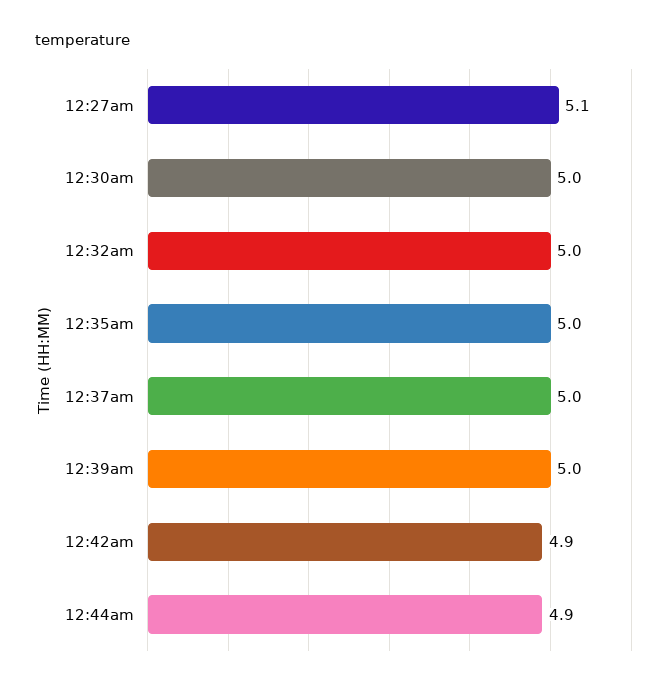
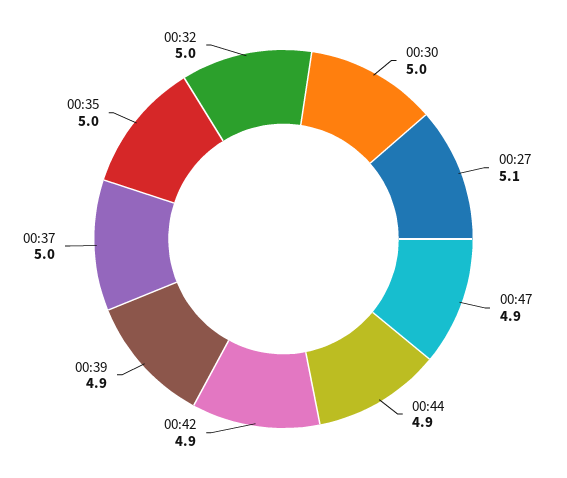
12:39am: 5 -> 4.9
00:47: none -> 4.9

